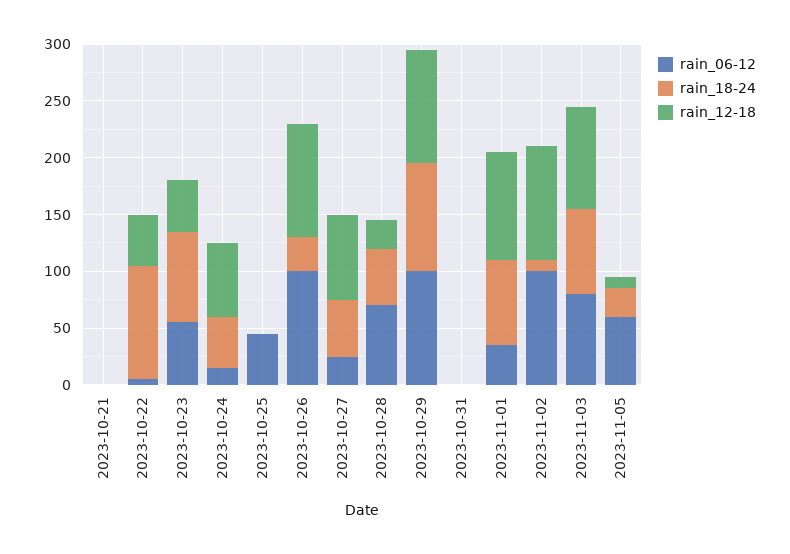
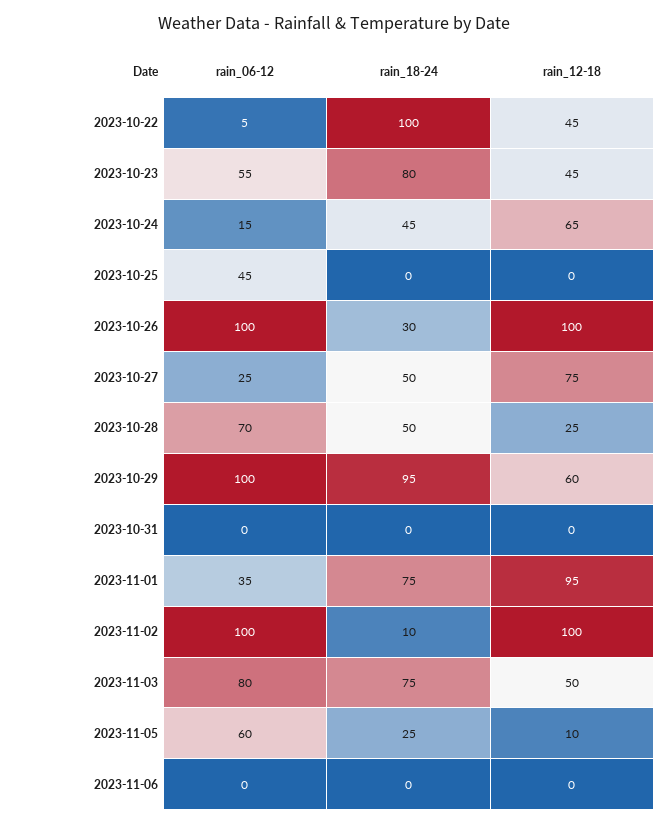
rain_06-12, 2023-10-21: 0 -> none
rain_18-24, 2023-10-21: 0 -> none
rain_12-18, 2023-10-21: 0 -> none
rain_12-18, 2023-10-29: 100 -> 60
rain_12-18, 2023-11-03: 90 -> 50
rain_06-12, 2023-11-06: none -> 0
rain_18-24, 2023-11-06: none -> 0
rain_12-18, 2023-11-06: none -> 0

